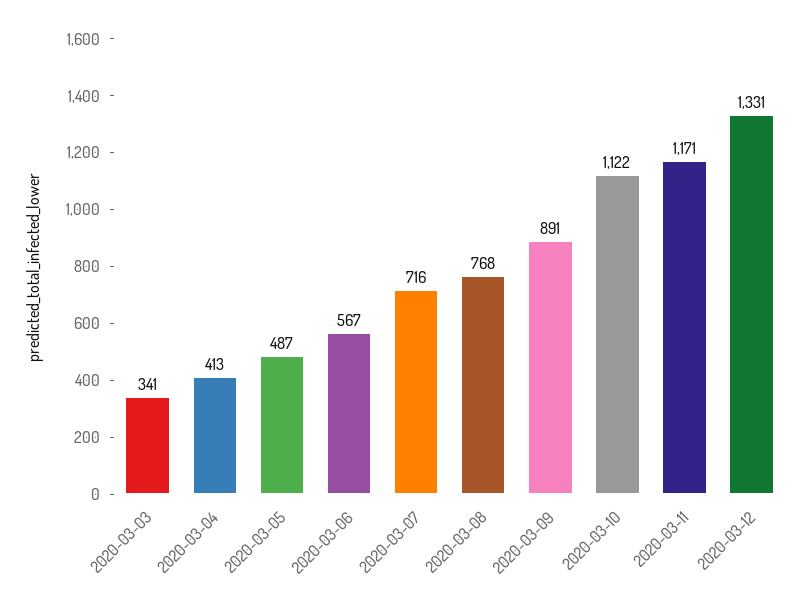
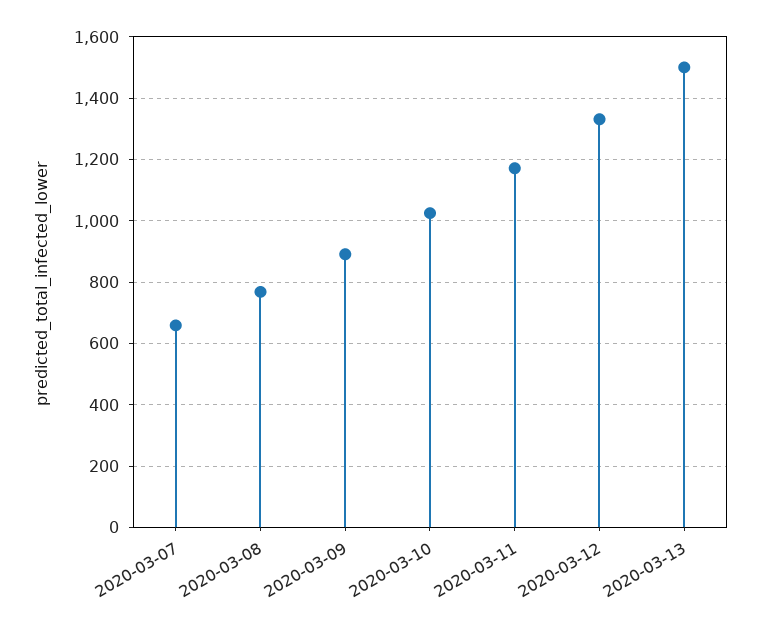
2020-03-03: 341 -> none
2020-03-04: 413 -> none
2020-03-05: 487 -> none
2020-03-06: 567 -> none
2020-03-07: 716 -> 660
2020-03-10: 1122 -> 1020
2020-03-13: none -> 1500

